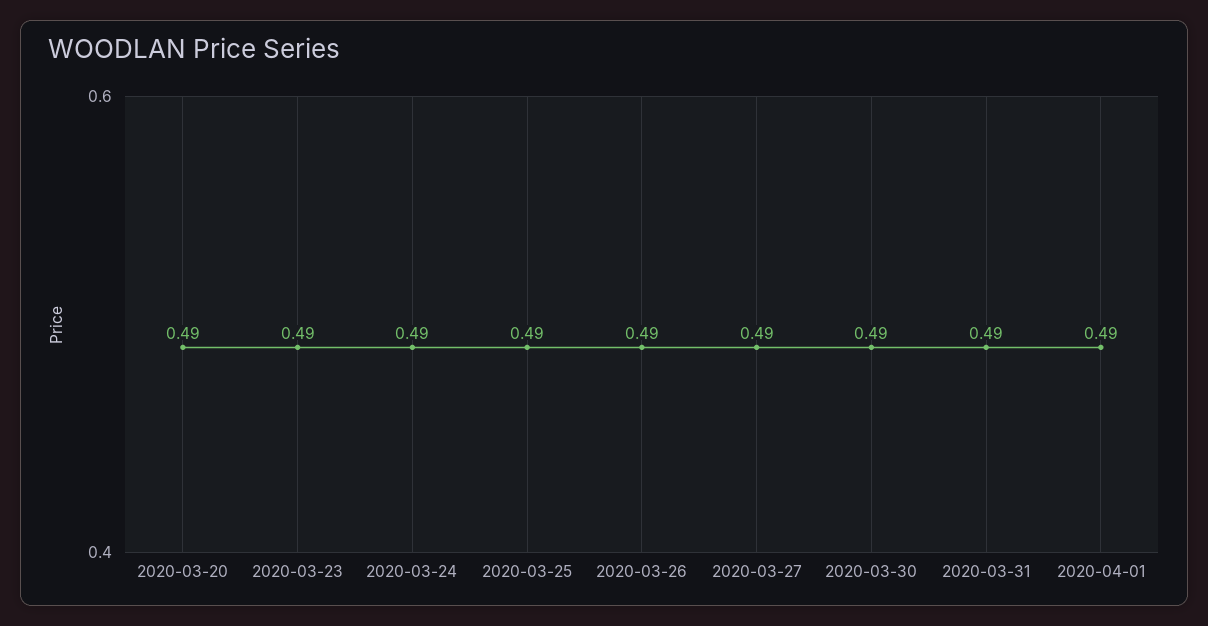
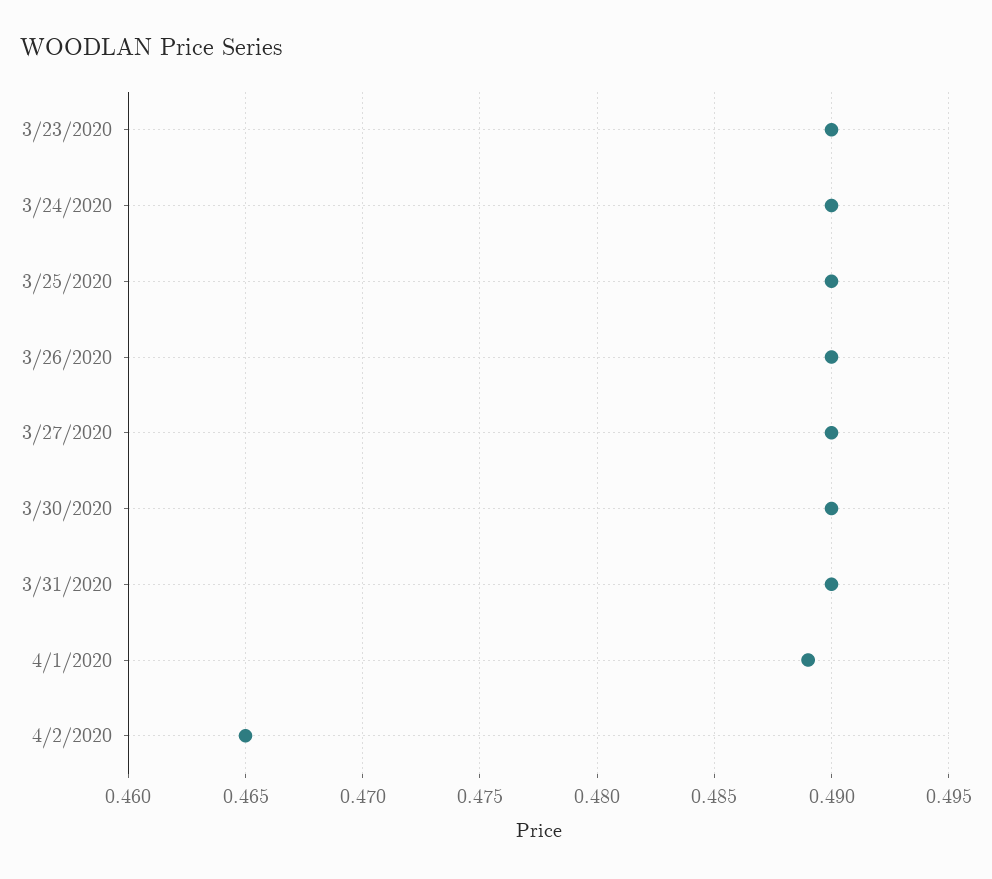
2020-03-20: 0.49 -> none
2020-04-01: 0.49 -> 0.489
4/2/2020: none -> 0.465

